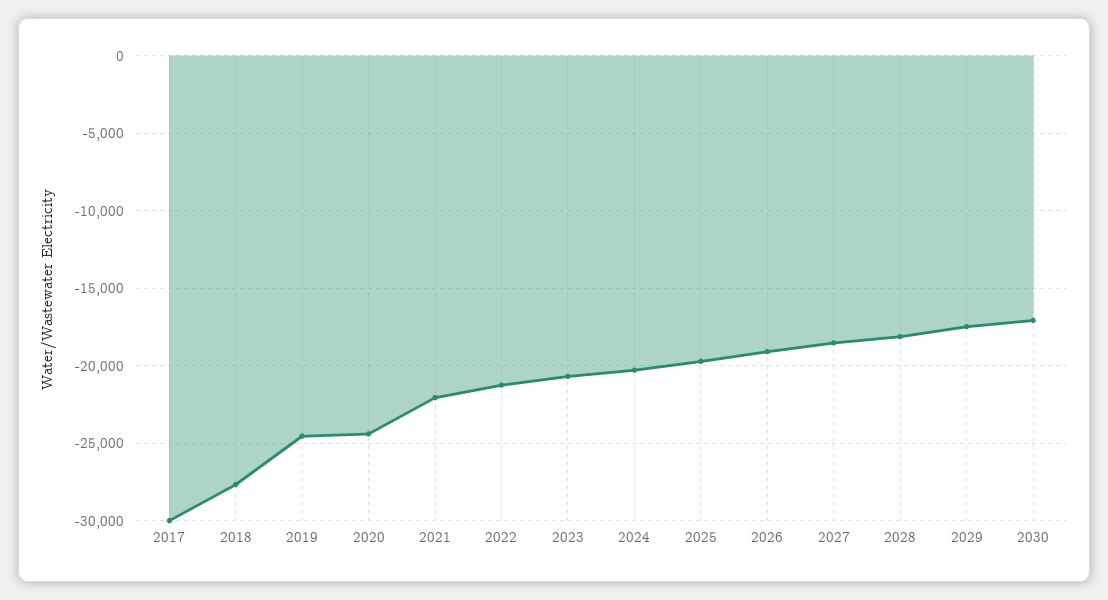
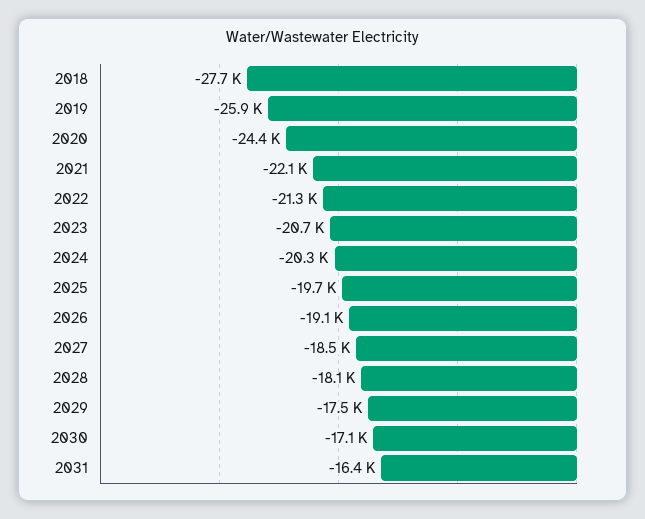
2017: -30000 -> none
2019: -24500 -> -25900
2031: none -> -16400

